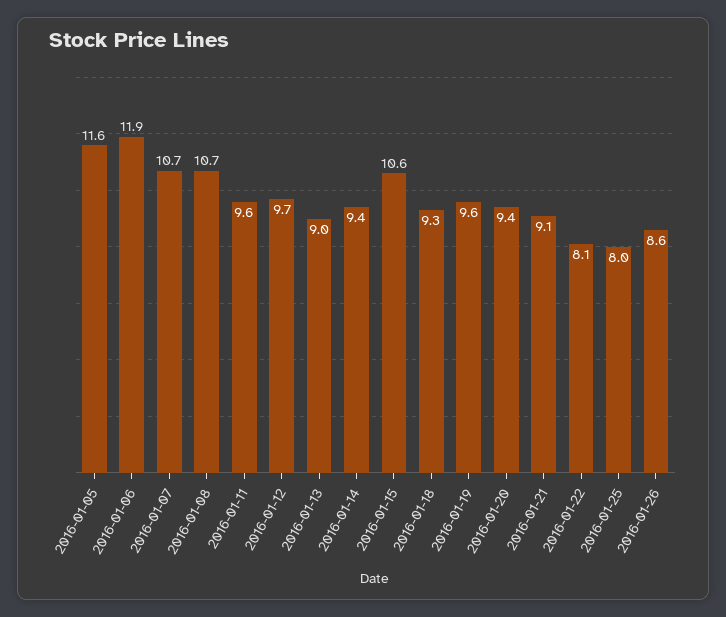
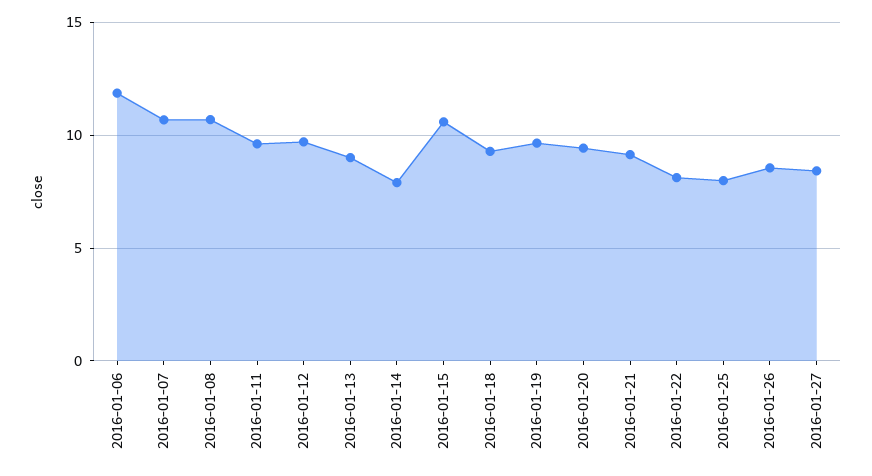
2016-01-05: 11.6 -> none
2016-01-14: 9.4 -> 8
2016-01-27: none -> 8.5

